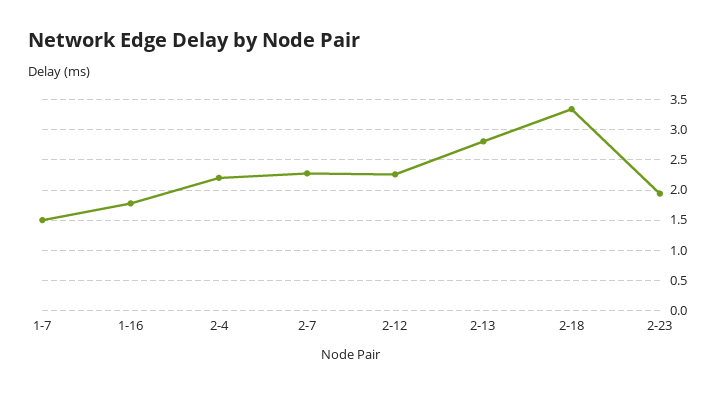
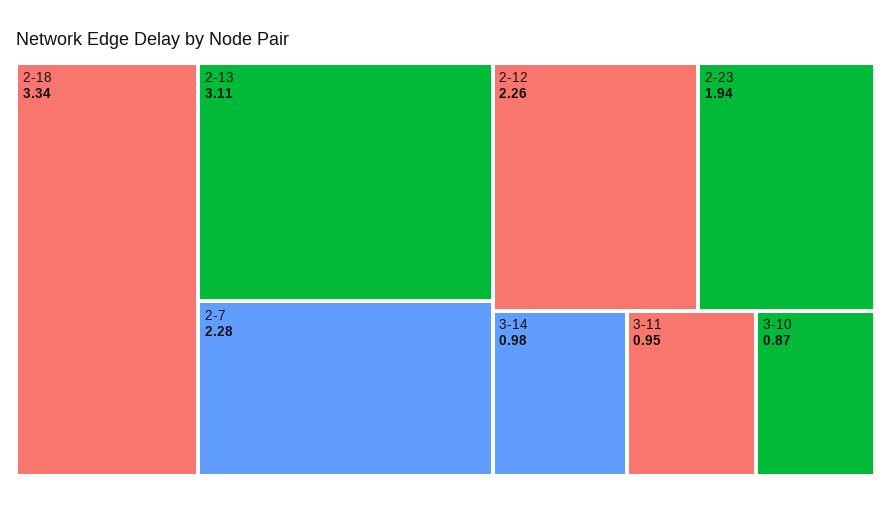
1-7: 1.5 -> none
1-16: 1.8 -> none
2-4: 2.2 -> none
2-13: 2.8 -> 3.11
3-14: none -> 0.98
3-11: none -> 0.95
3-10: none -> 0.87

